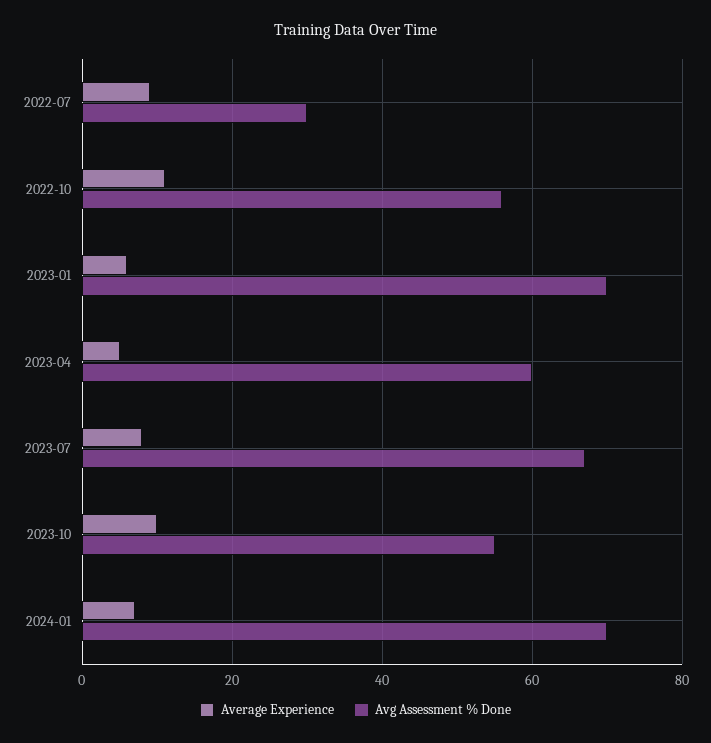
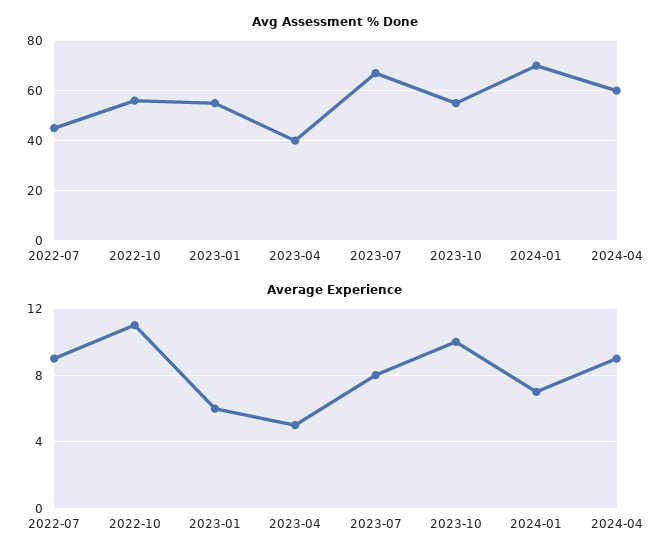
Avg Assessment % Done, 2022-07: 30 -> 45
Avg Assessment % Done, 2023-01: 70 -> 55
Avg Assessment % Done, 2023-04: 60 -> 40
Avg Assessment % Done, 2024-04: none -> 60
Average Experience, 2024-04: none -> 9

